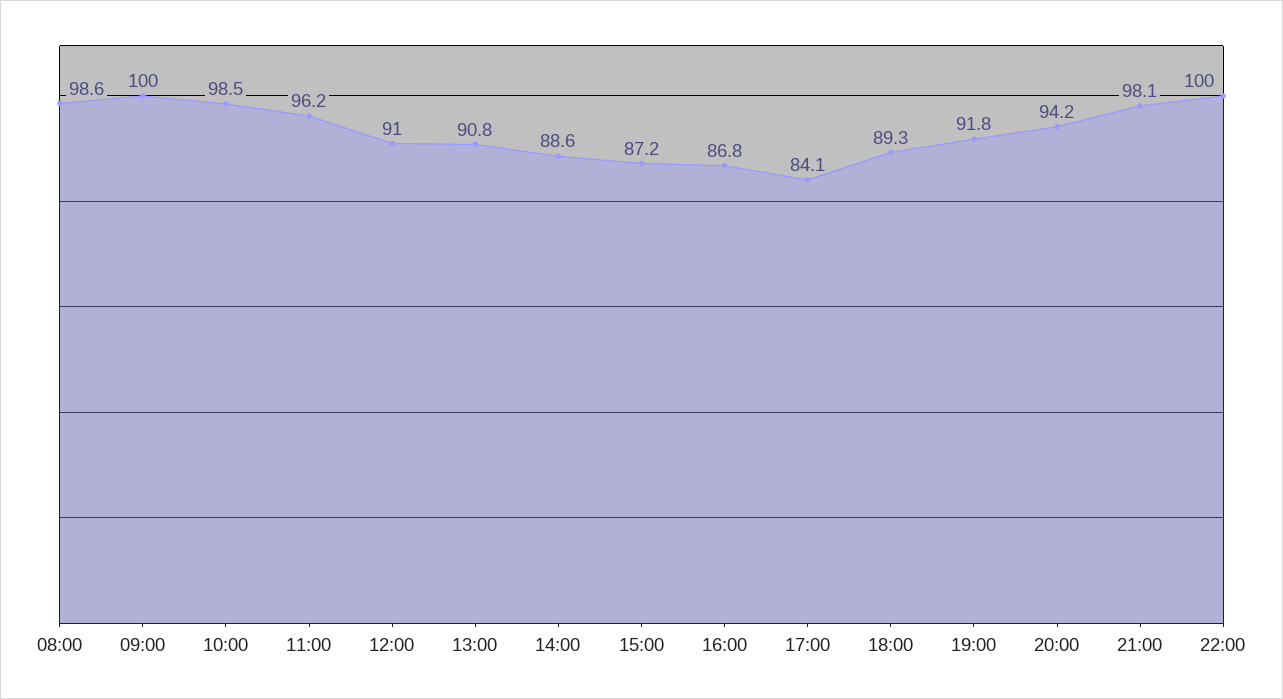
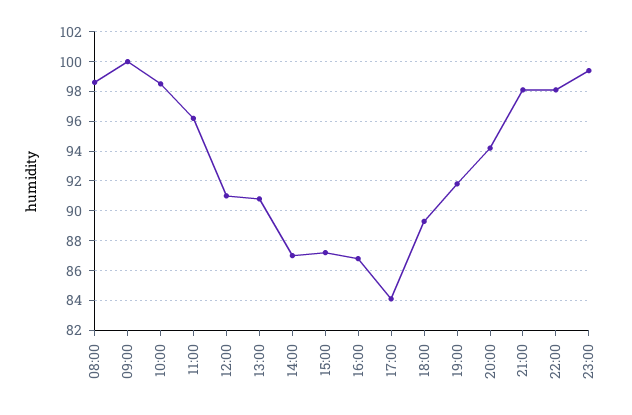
14:00: 88.6 -> 87
22:00: 100 -> 98
23:00: none -> 99.5

